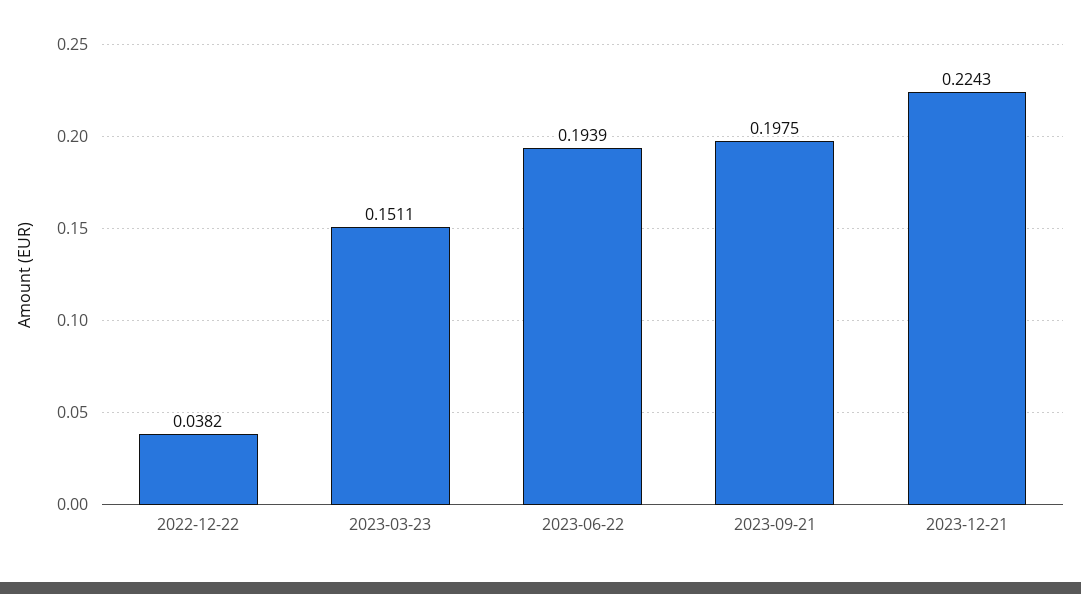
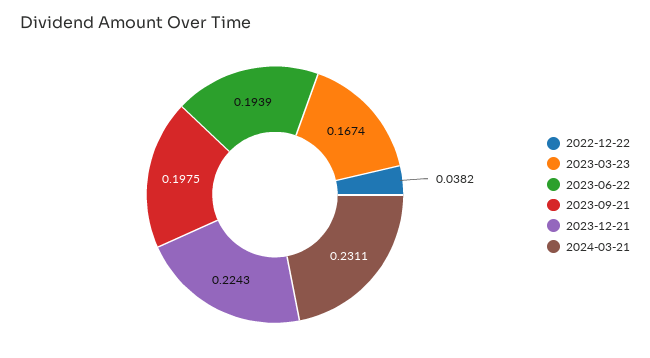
2023-03-23: 0.1511 -> 0.1674
2024-03-21: none -> 0.2311

